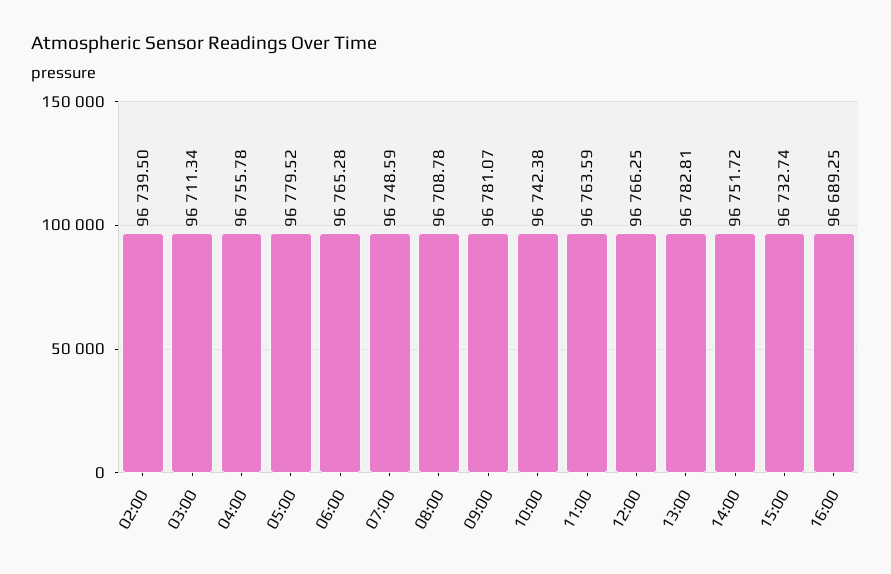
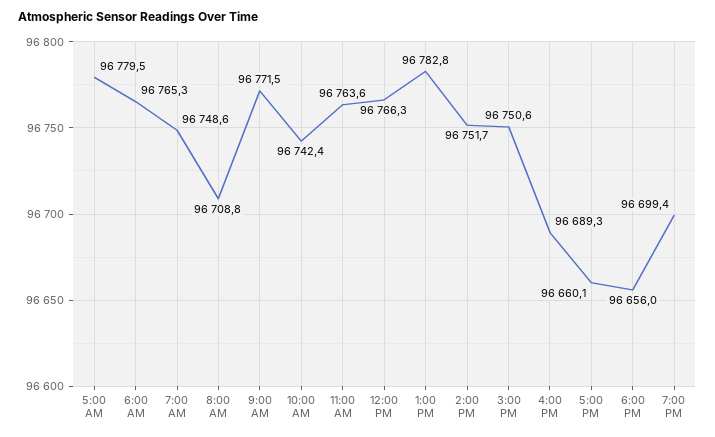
02:00: 96739.5 -> none
03:00: 96711.34 -> none
04:00: 96755.78 -> none
09:00: 96781.07 -> 96771.5
15:00: 96732.74 -> 96750.6
5:00 PM: none -> 96660.1
6:00 PM: none -> 96656
7:00 PM: none -> 96699.4

